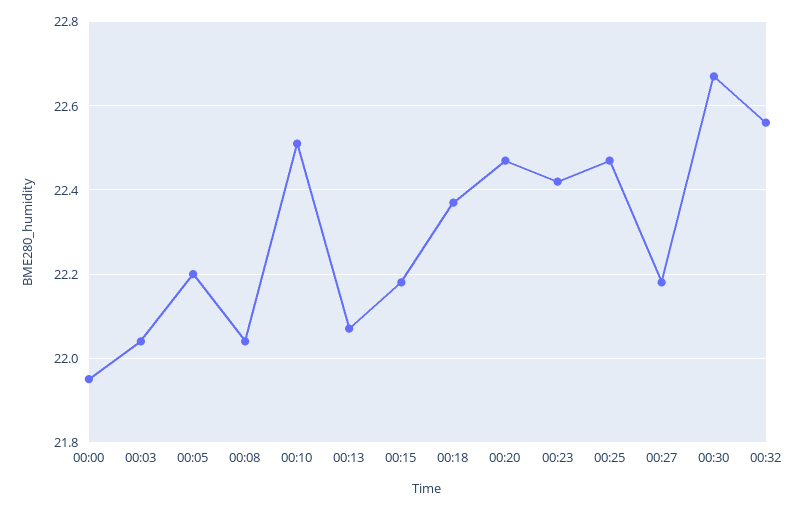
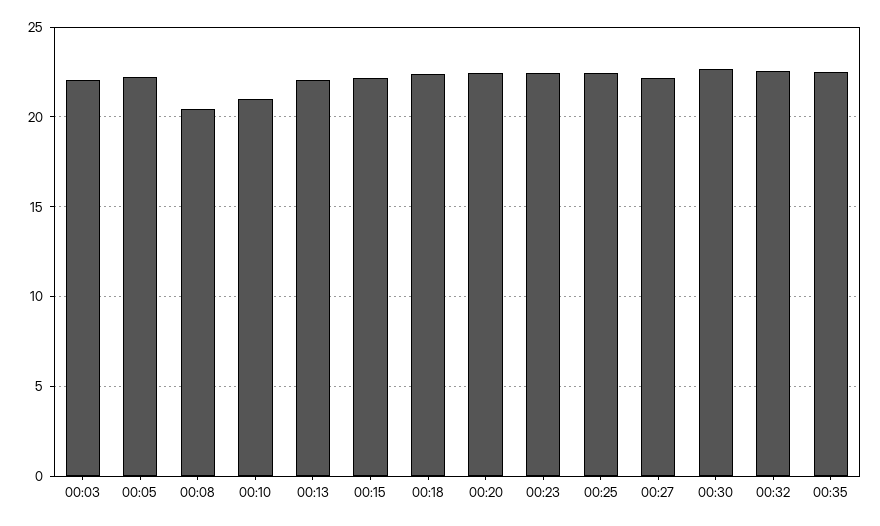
00:00: 21.95 -> none
00:08: 22.05 -> 20.5
00:10: 22.5 -> 21
00:35: none -> 22.5

